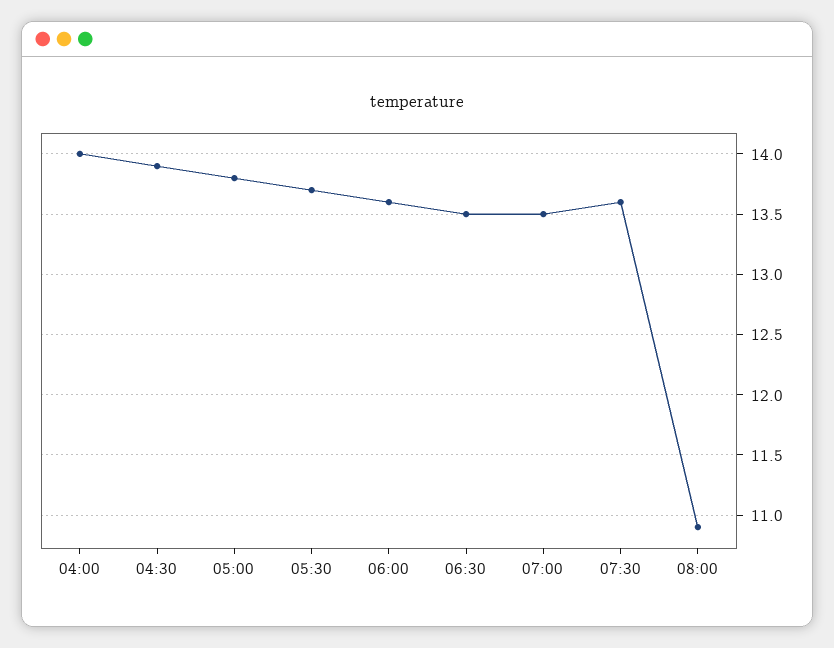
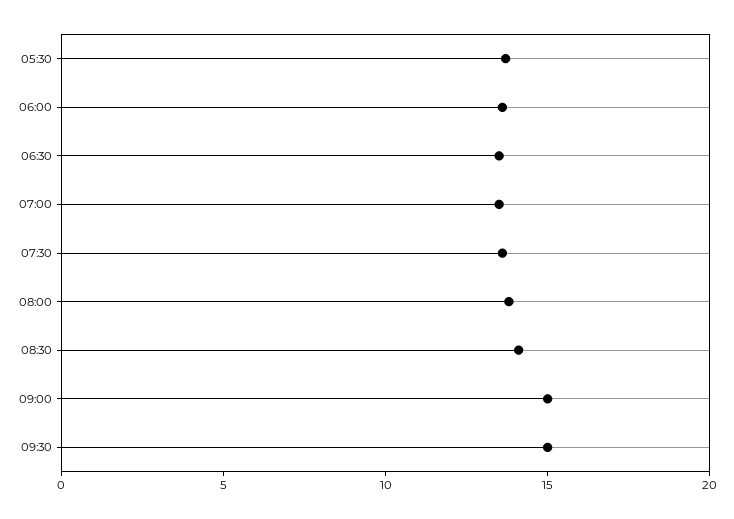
04:00: 14 -> none
04:30: 13.9 -> none
05:00: 13.8 -> none
08:00: 10.9 -> 14
08:30: none -> 14
09:00: none -> 15
09:30: none -> 15

